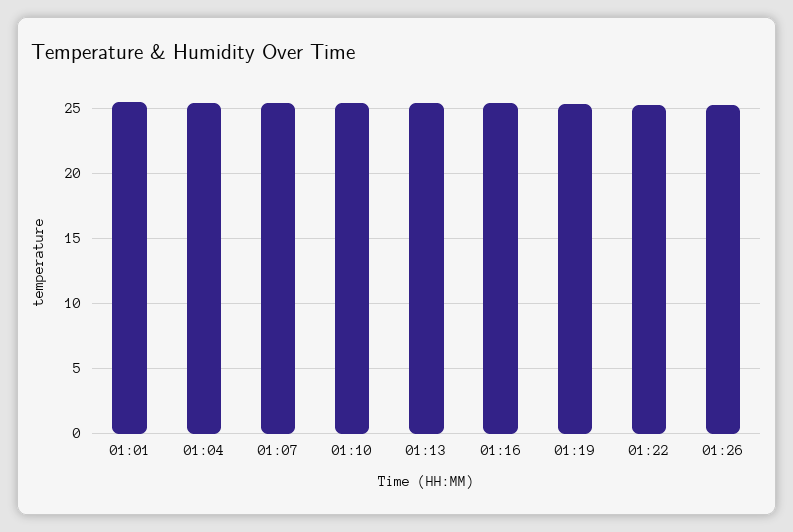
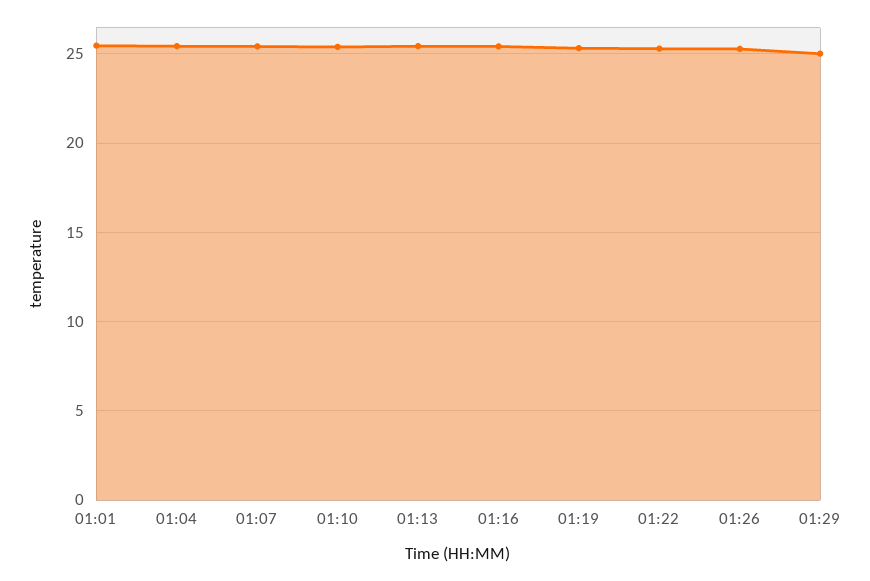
01:29: none -> 25

